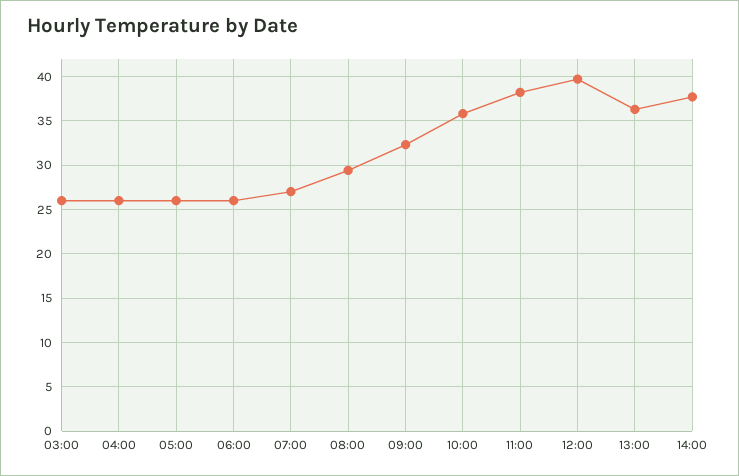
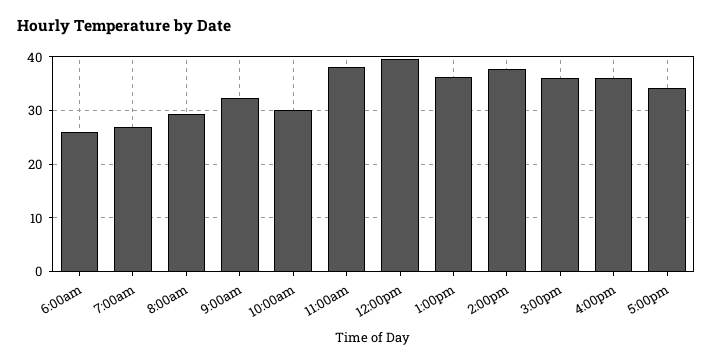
03:00: 26 -> none
04:00: 26 -> none
05:00: 26 -> none
10:00: 36 -> 30
3:00pm: none -> 36
4:00pm: none -> 36
5:00pm: none -> 34

